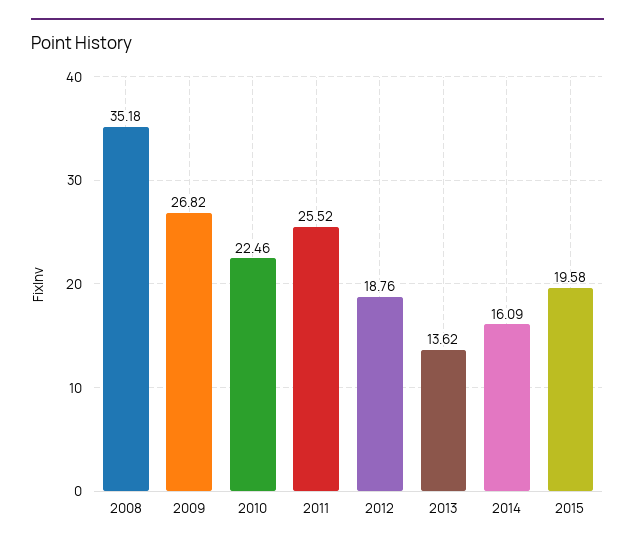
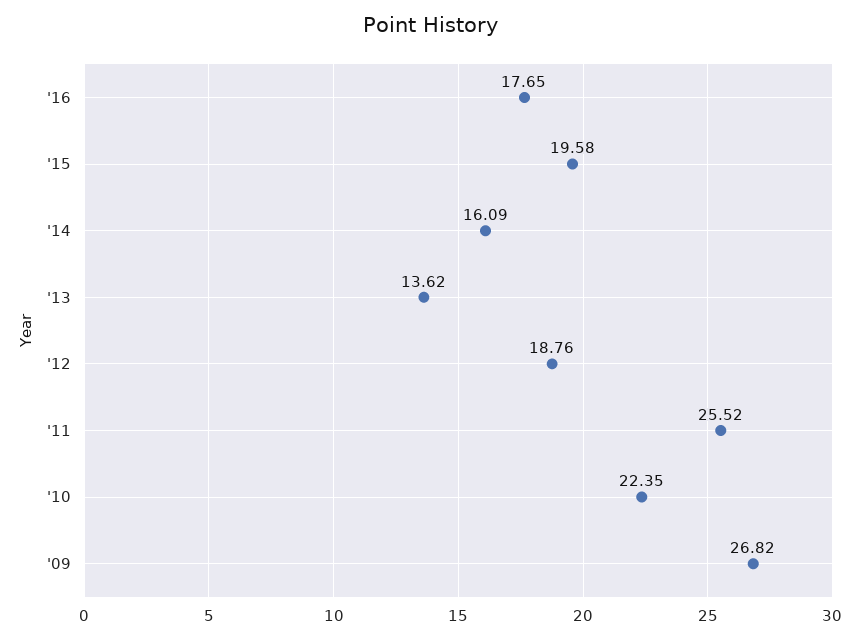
2008: 35.18 -> none
2010: 22.46 -> 22.35
'16: none -> 17.65

